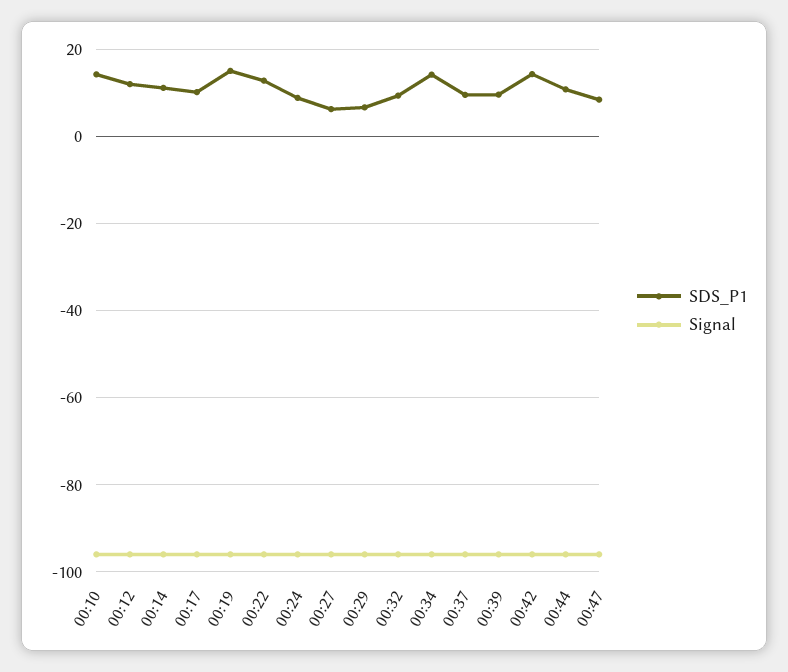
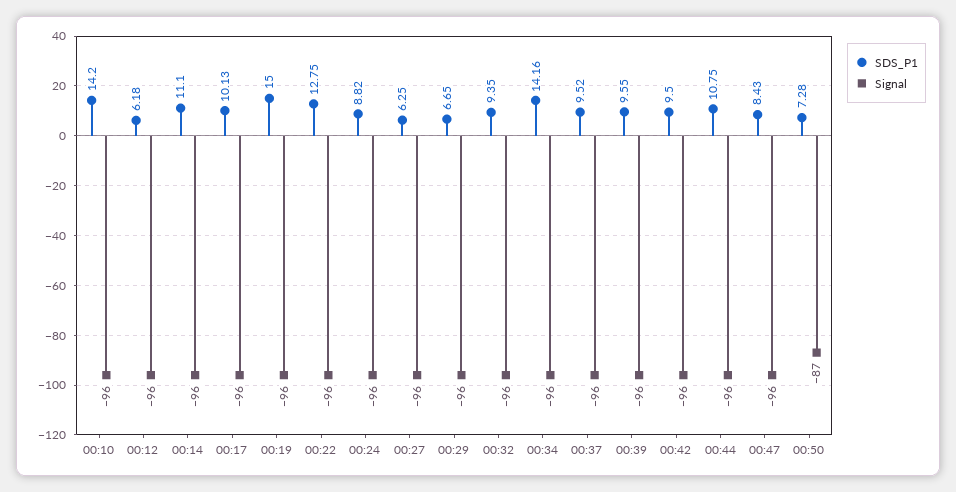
SDS_P1, 00:12: 12 -> 6.18
SDS_P1, 00:42: 14 -> 9.5
SDS_P1, 00:50: none -> 7.28
Signal, 00:50: none -> -87

